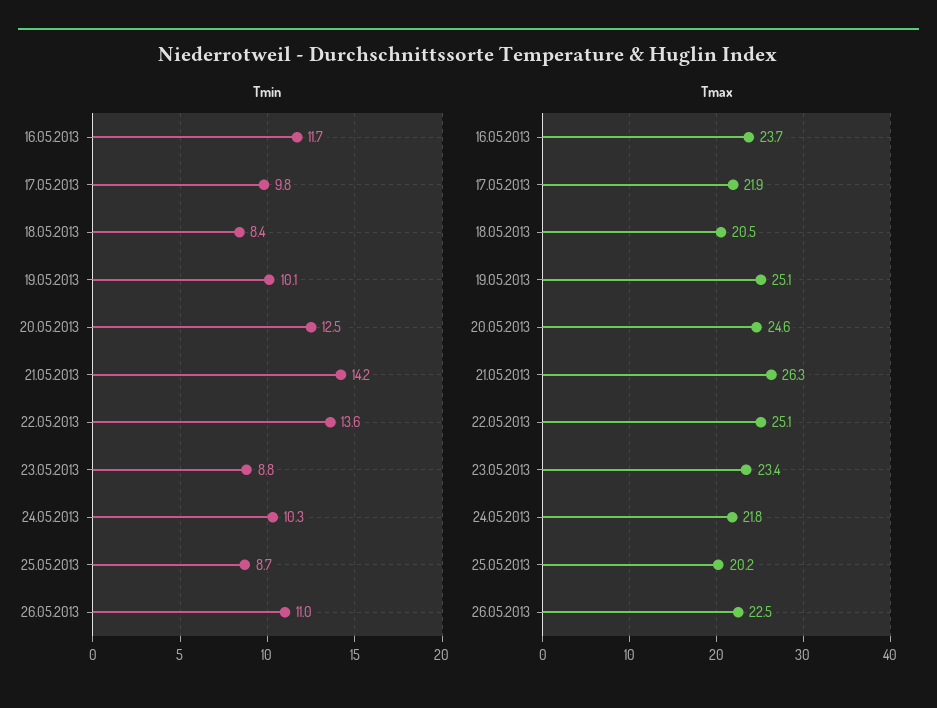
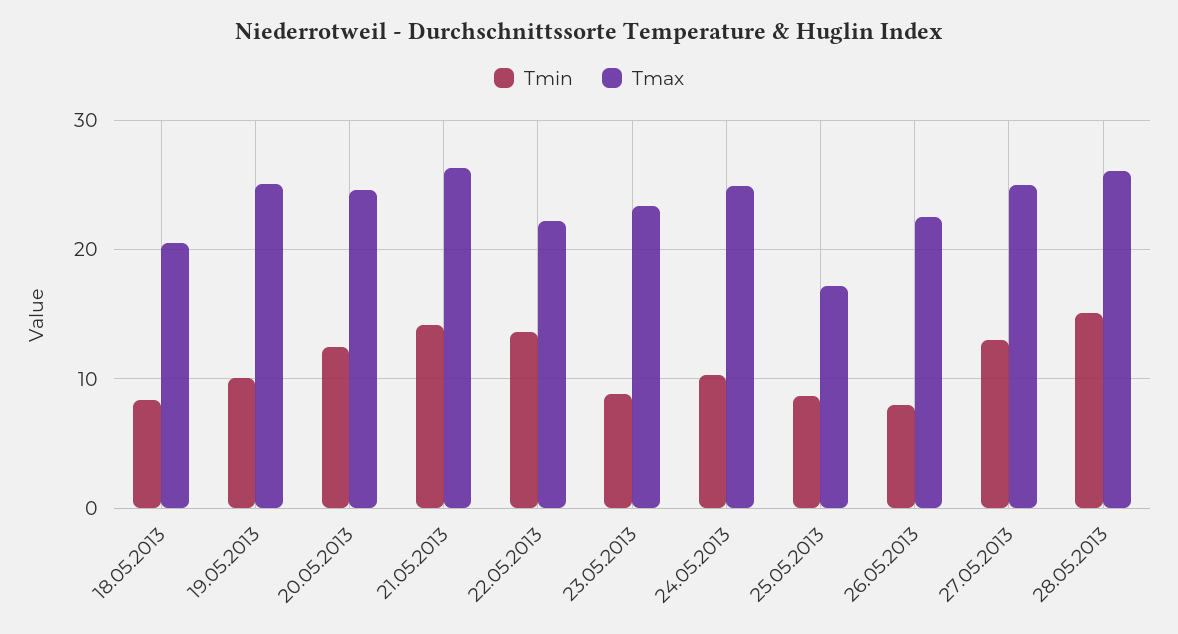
Tmin, 16.05.2013: 11.7 -> none
Tmin, 17.05.2013: 9.8 -> none
Tmin, 26.05.2013: 11 -> 8
Tmax, 16.05.2013: 23.7 -> none
Tmax, 17.05.2013: 21.9 -> none
Tmax, 22.05.2013: 25.1 -> 22
Tmax, 24.05.2013: 21.8 -> 25
Tmax, 25.05.2013: 20.2 -> 17
Tmin, 27.05.2013: none -> 13
Tmax, 27.05.2013: none -> 25
Tmin, 28.05.2013: none -> 15
Tmax, 28.05.2013: none -> 26

